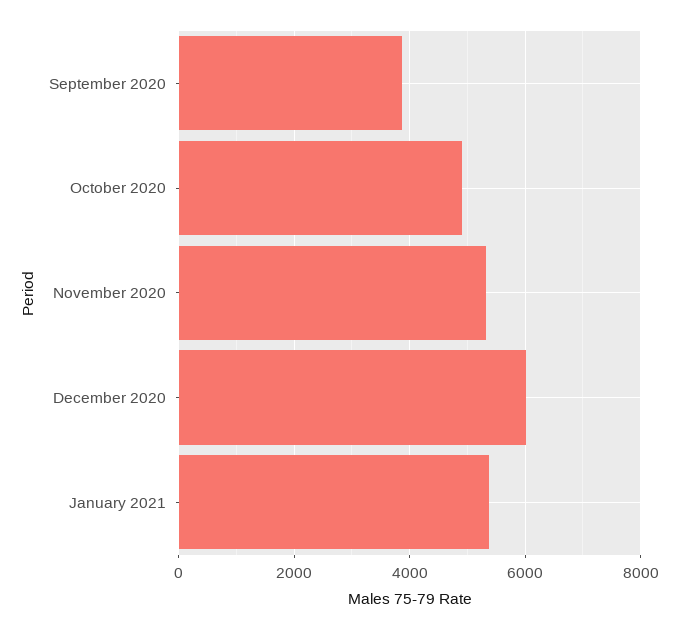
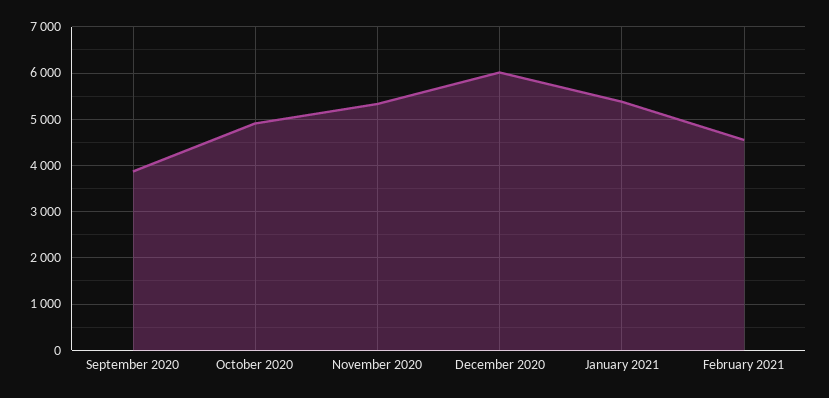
February 2021: none -> 4600

